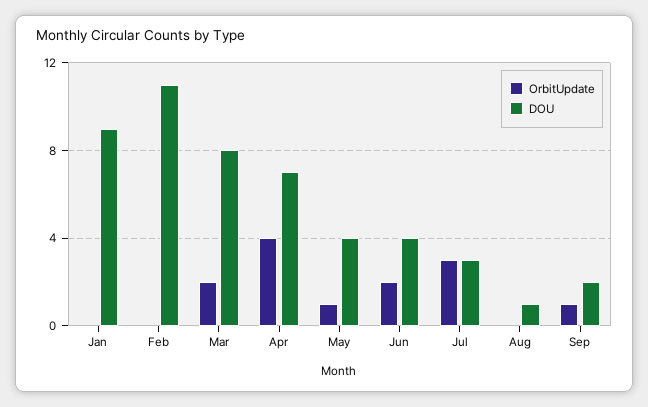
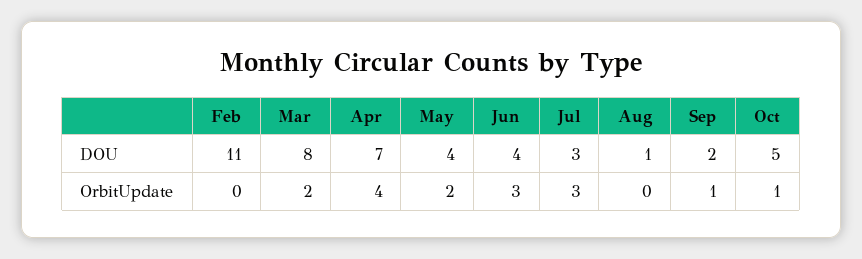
OrbitUpdate, Jan: 0 -> none
DOU, Jan: 9 -> none
OrbitUpdate, May: 1 -> 2
OrbitUpdate, Jun: 2 -> 3
DOU, Oct: none -> 5
OrbitUpdate, Oct: none -> 1

